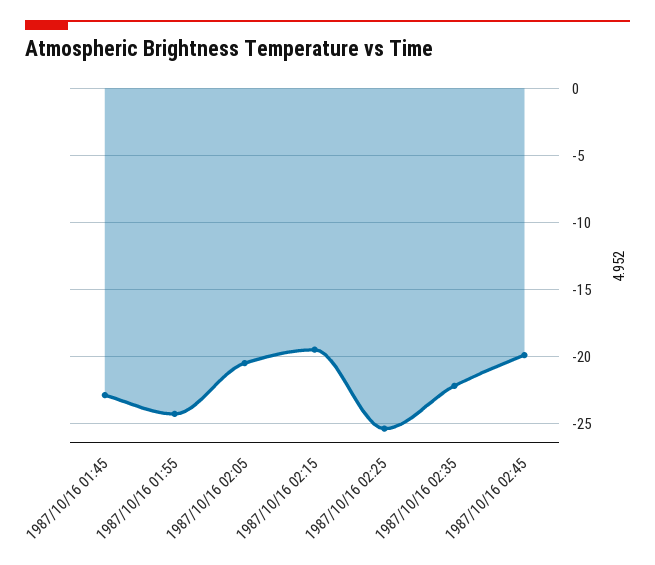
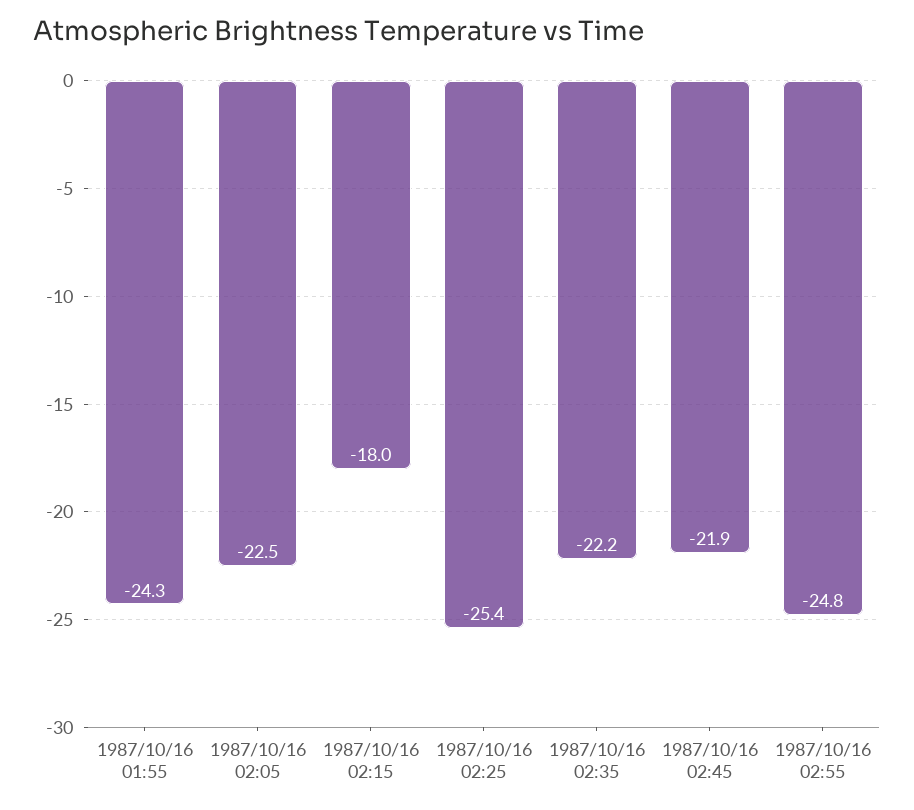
1987/10/16 01:45: -23 -> none
1987/10/16 02:05: -20.5 -> -22.5
1987/10/16 02:15: -19.5 -> -18
1987/10/16 02:45: -20 -> -21.9
1987/10/16 02:55: none -> -24.8

